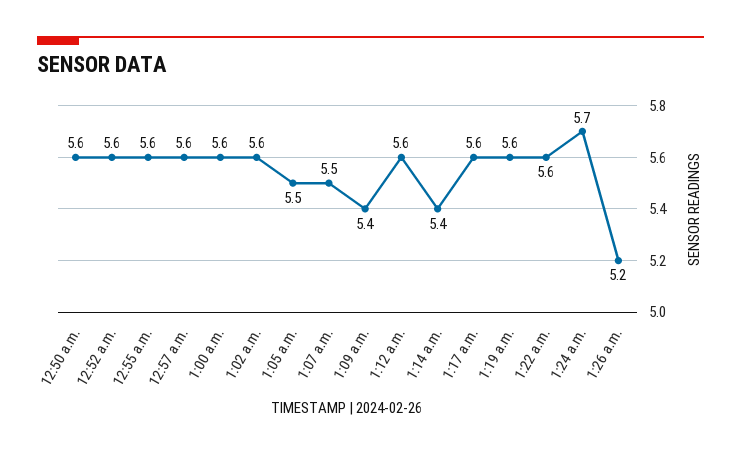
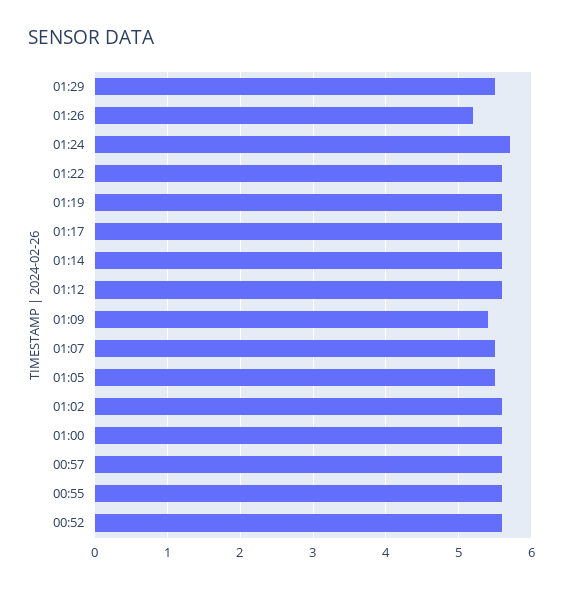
12:50 a.m.: 5.6 -> none
1:14 a.m.: 5.4 -> 5.6
01:29: none -> 5.5

